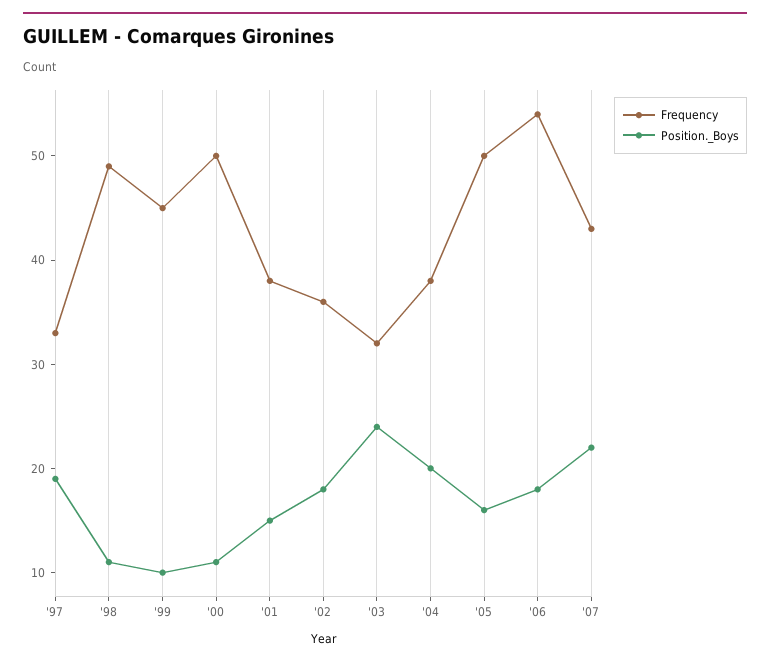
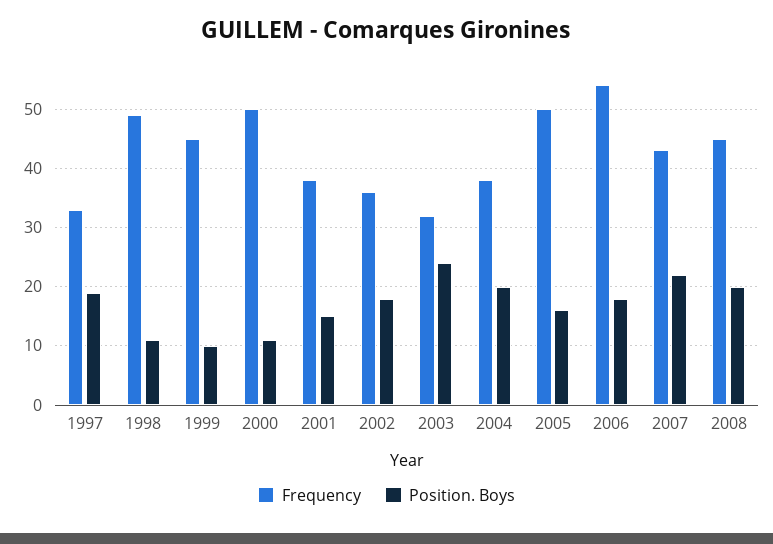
Frequency, 2008: none -> 45
Position._Boys, 2008: none -> 20

